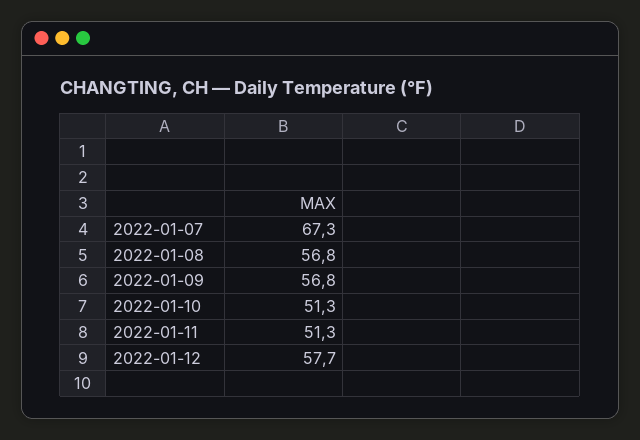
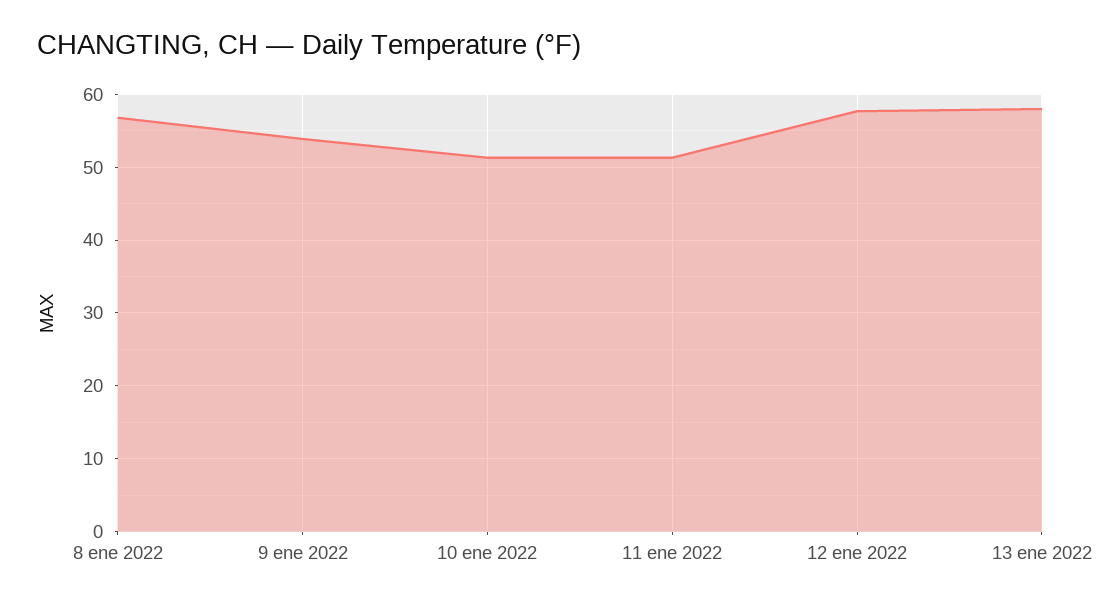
2022-01-07: 67.3 -> none
2022-01-09: 56.8 -> 54
13 ene 2022: none -> 58

